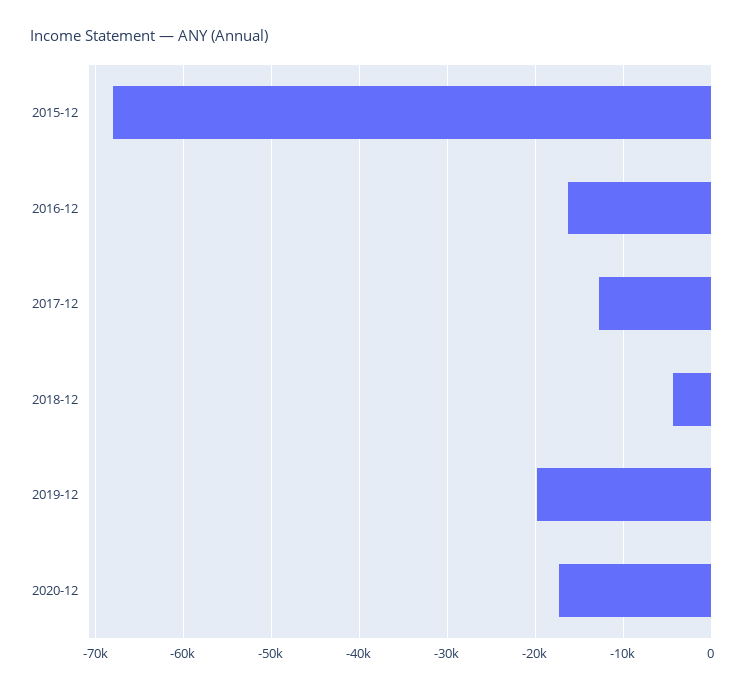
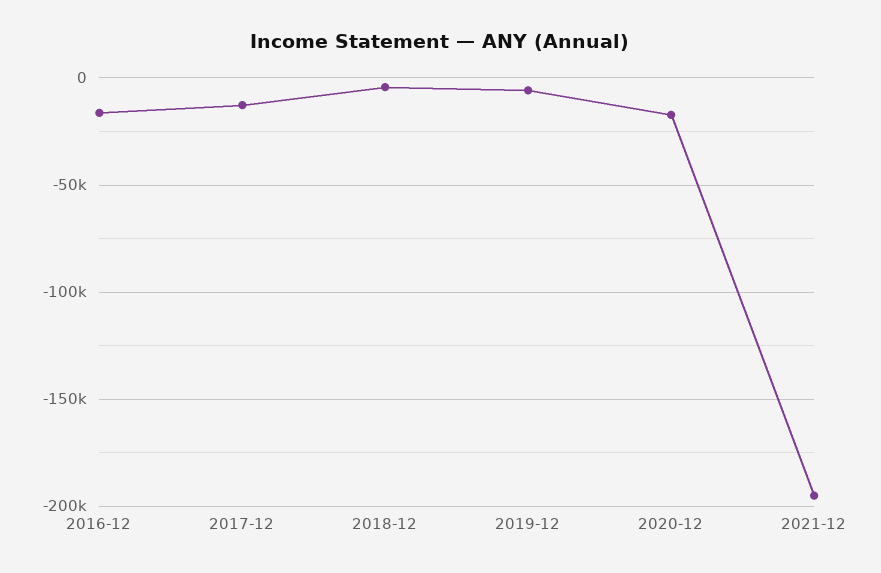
2015-12: -68000 -> none
2019-12: -20000 -> -5000
2021-12: none -> -195000

